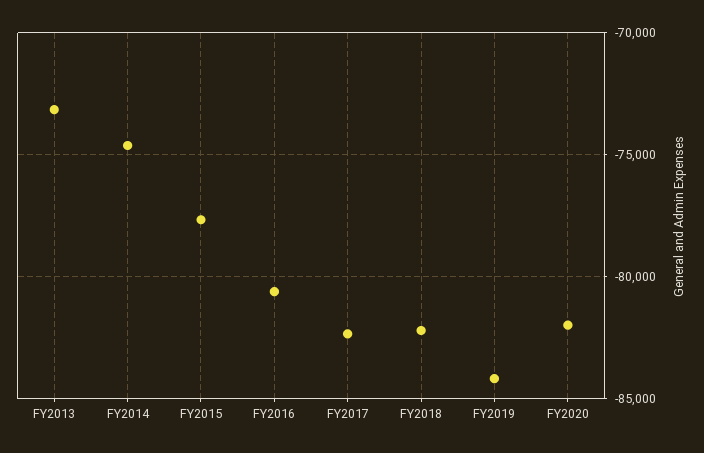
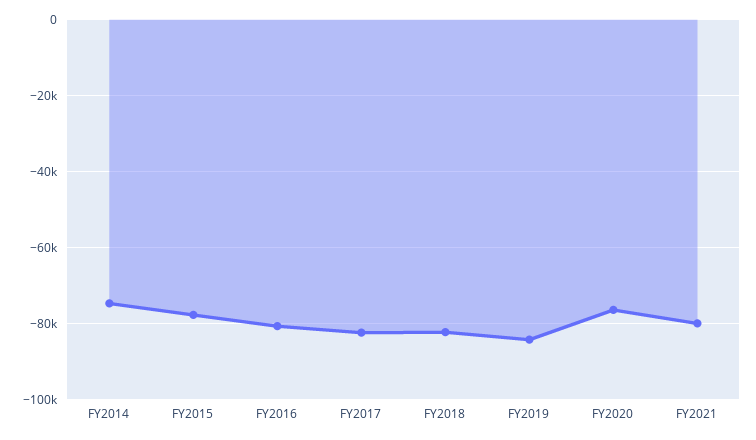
FY2013: -73000 -> none
FY2020: -82000 -> -76000
FY2021: none -> -80000

